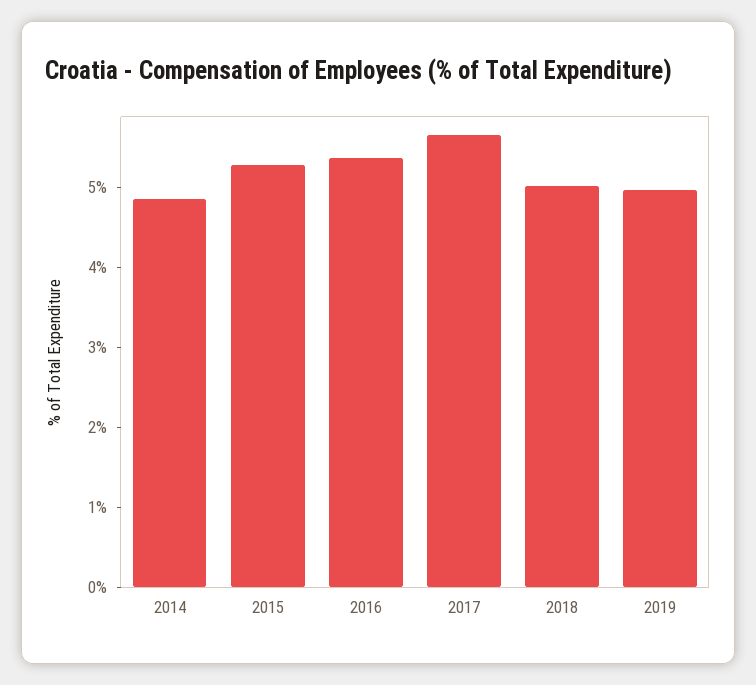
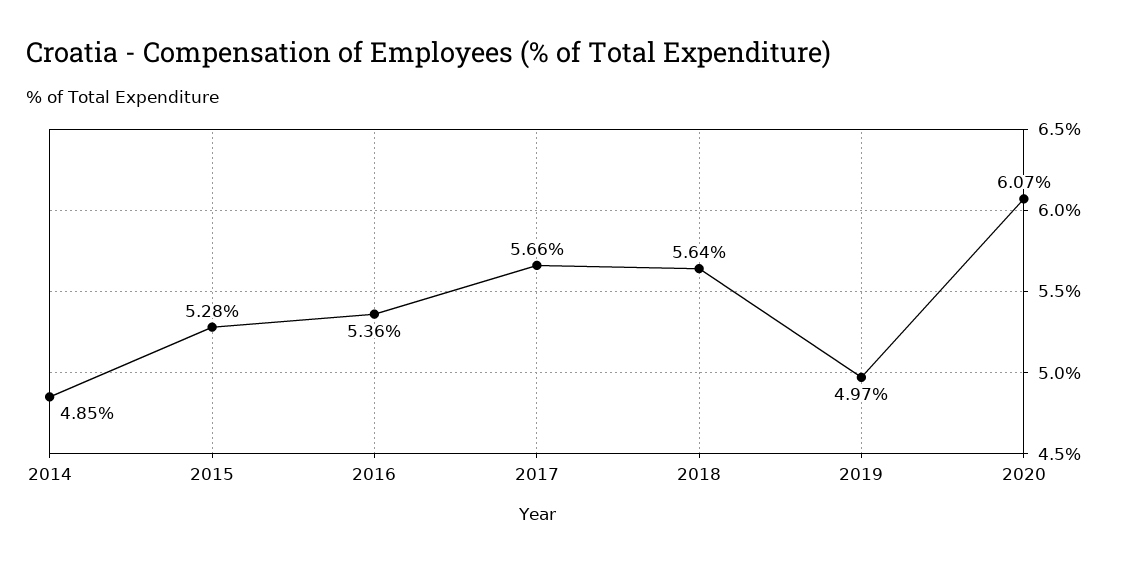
2018: 5 -> 5.64
2020: none -> 6.07

